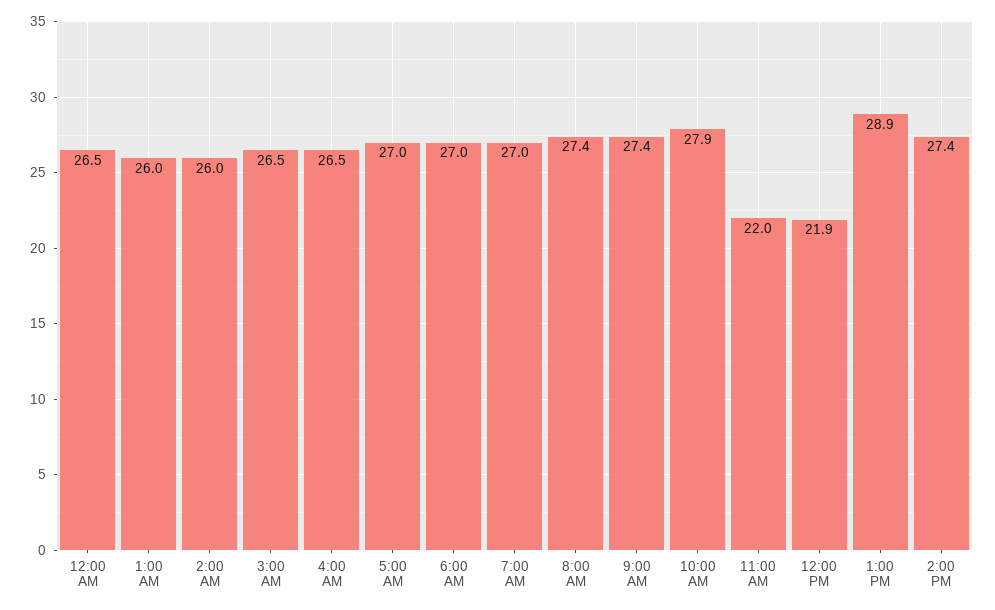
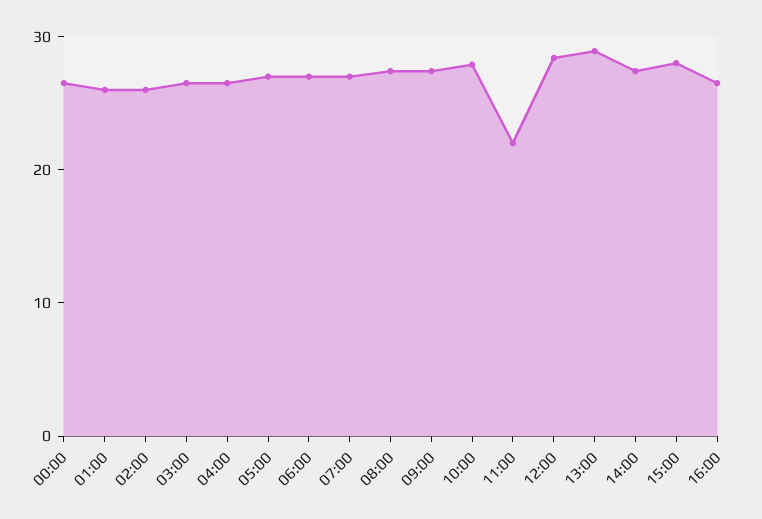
12:00 PM: 21.9 -> 28
15:00: none -> 28
16:00: none -> 26

